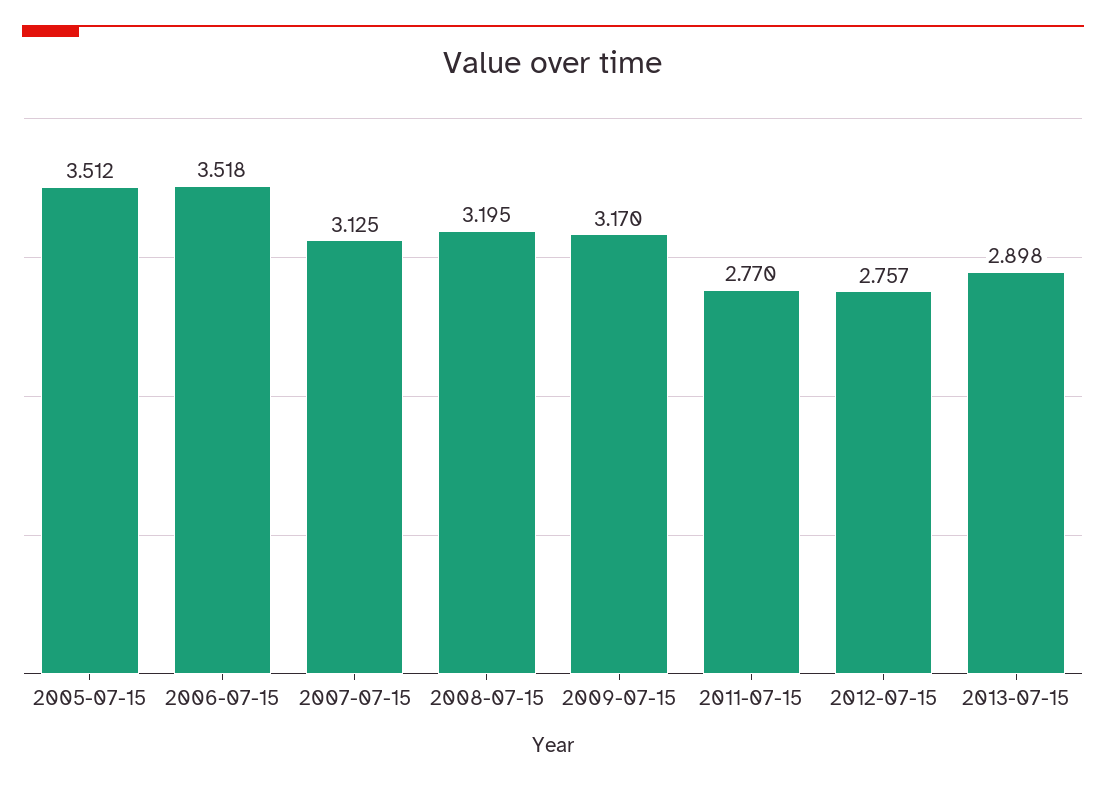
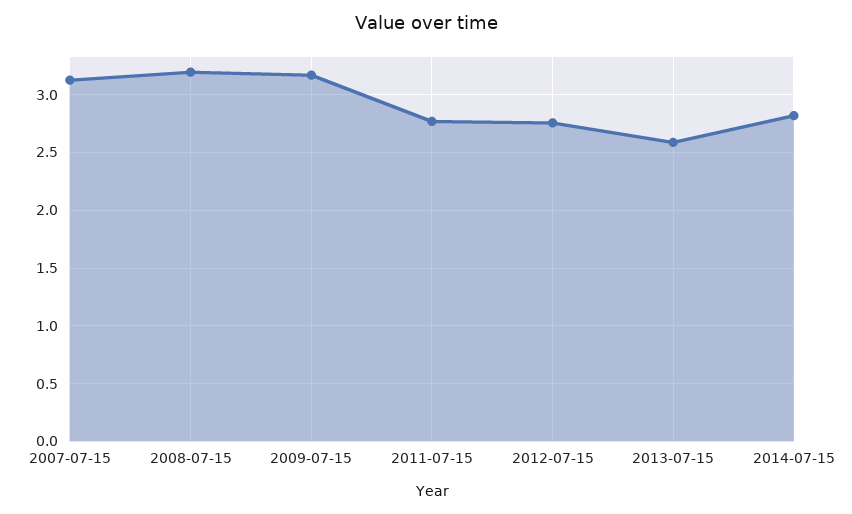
2005-07-15: 3.512 -> none
2006-07-15: 3.518 -> none
2013-07-15: 2.898 -> 2.6
2014-07-15: none -> 2.8

